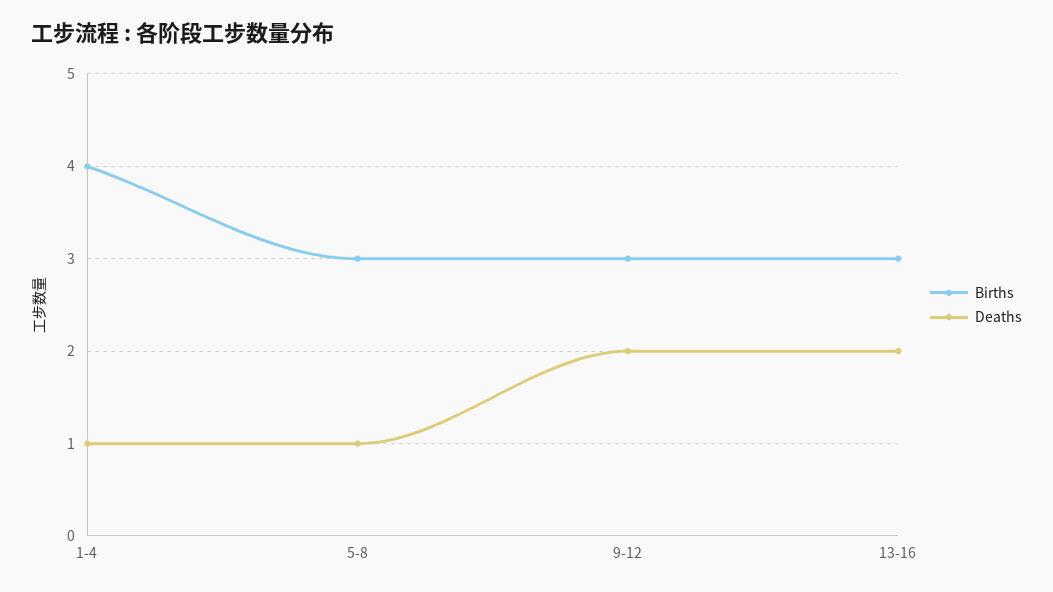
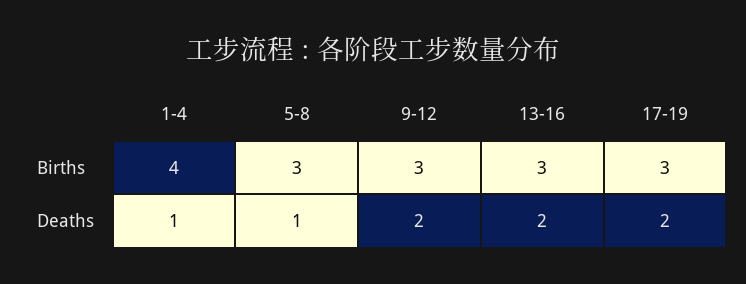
Births, 17-19: none -> 3
Deaths, 17-19: none -> 2

